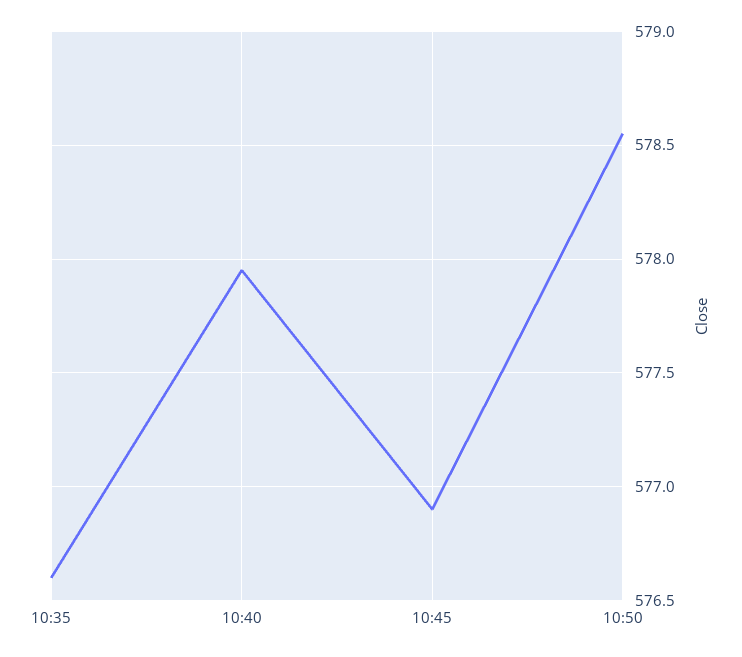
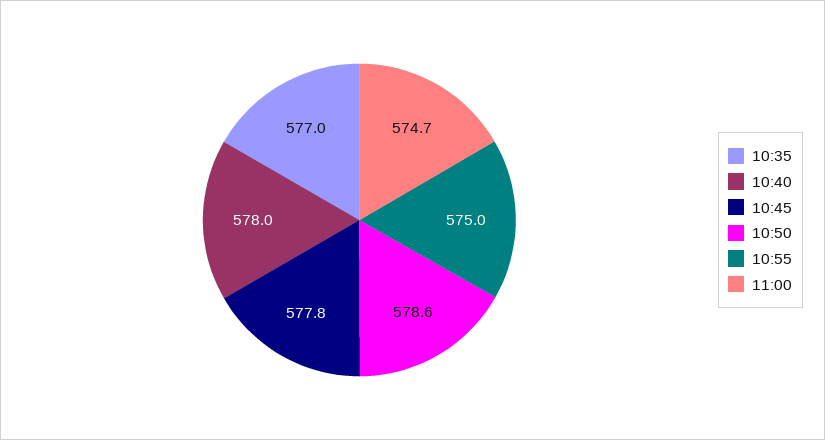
10:35: 576.6 -> 577
10:45: 576.9 -> 577.8
10:55: none -> 575
11:00: none -> 574.7

